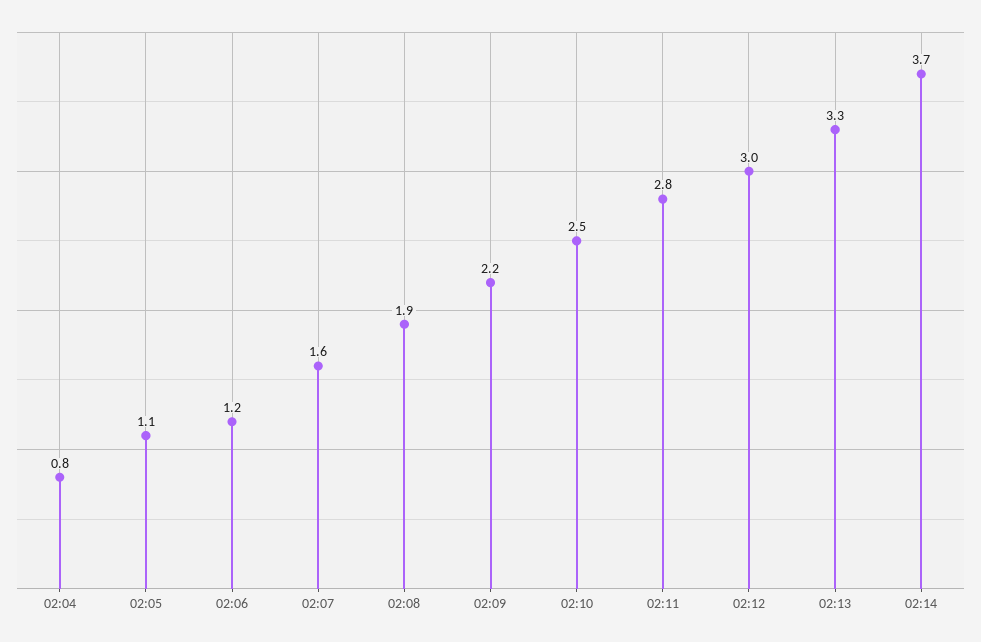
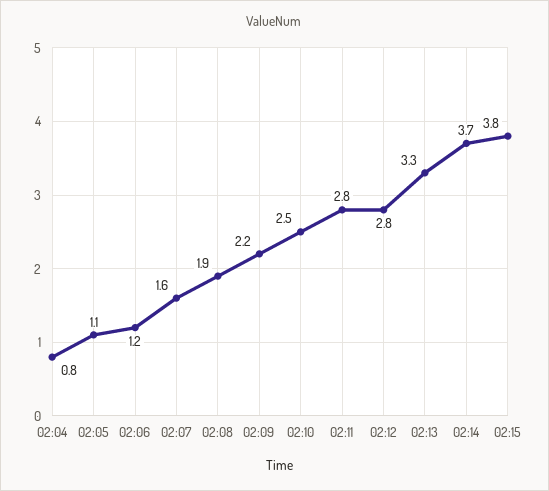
02:12: 3 -> 2.8
02:15: none -> 3.8

